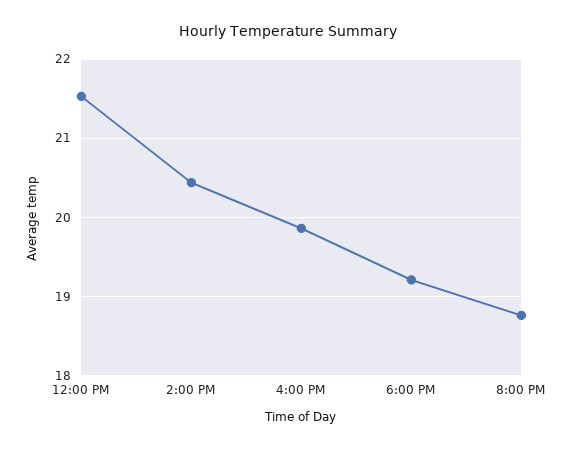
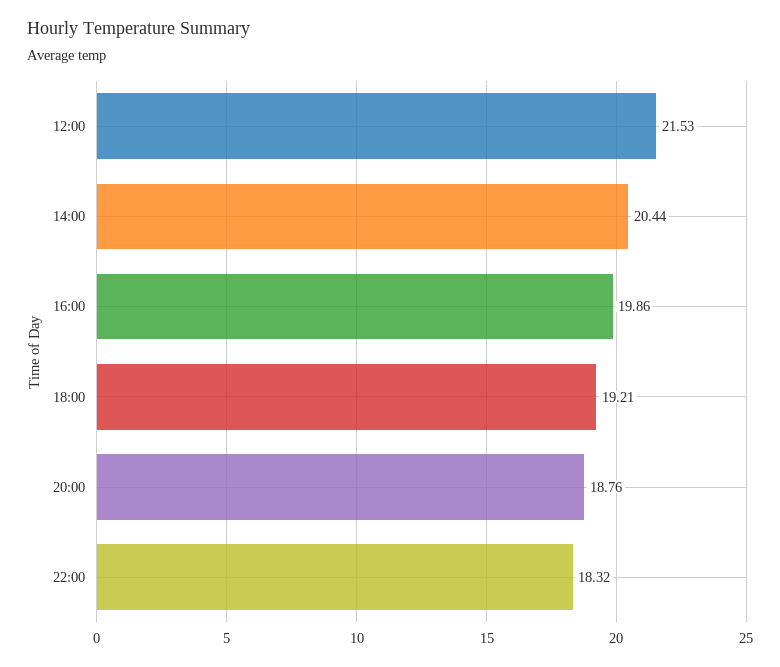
22:00: none -> 18.32

